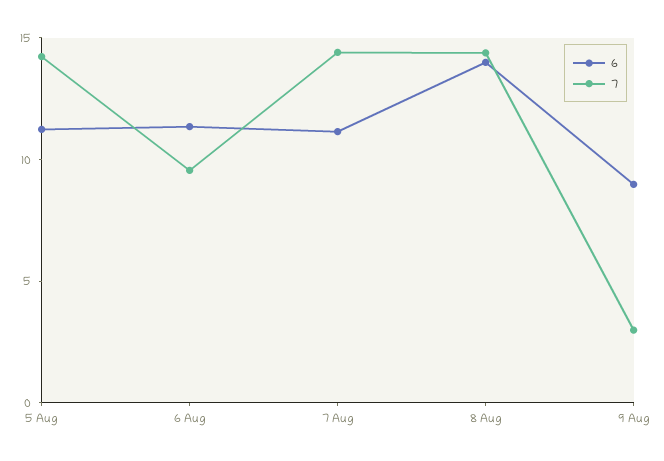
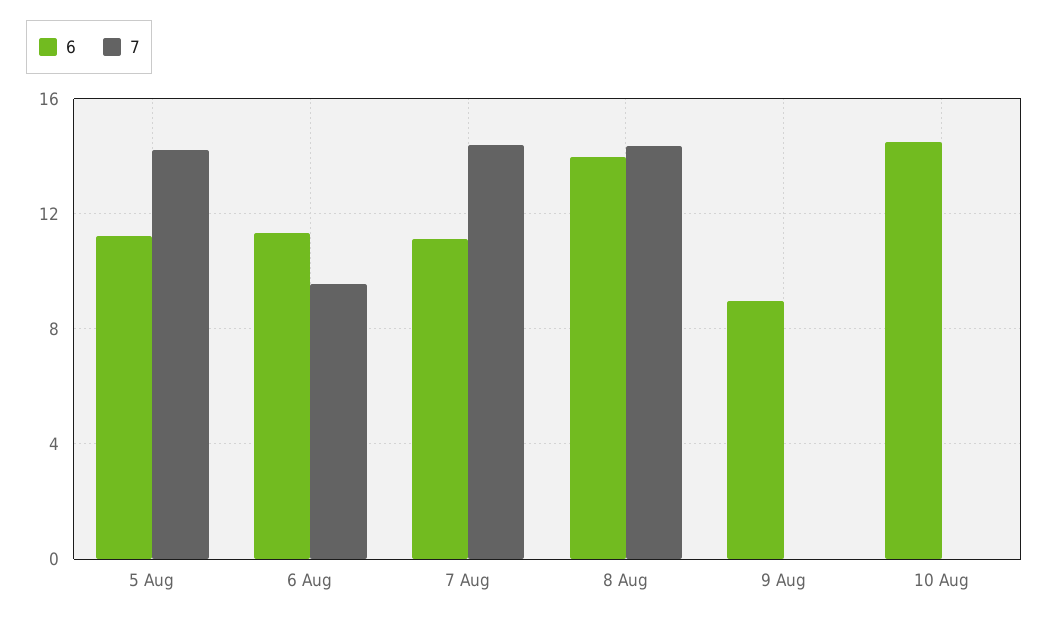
7, 9 Aug: 3 -> 0
6, 10 Aug: none -> 14.5
7, 10 Aug: none -> 0

